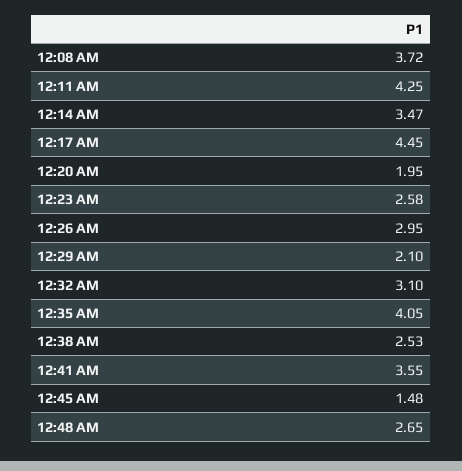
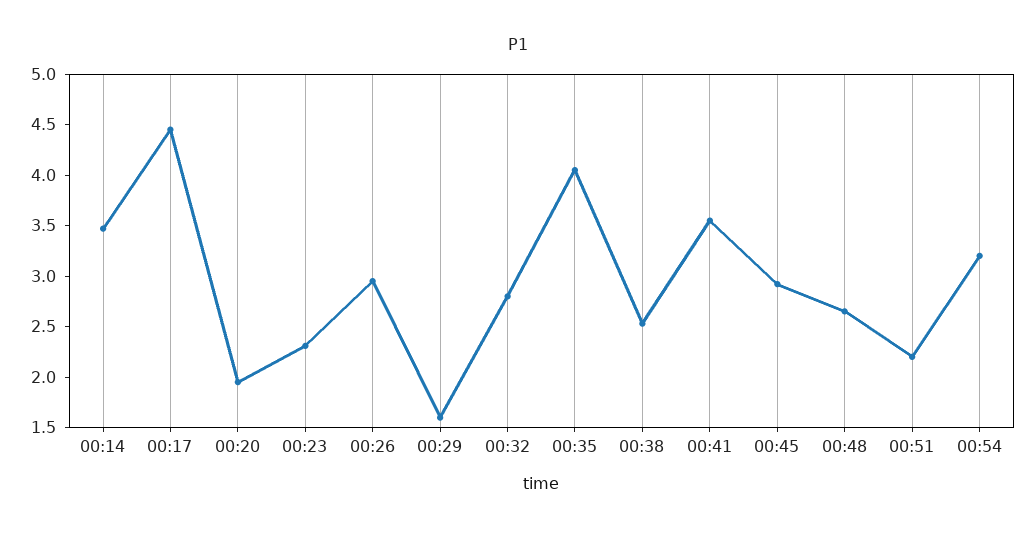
12:08 AM: 3.72 -> none
12:11 AM: 4.25 -> none
12:23 AM: 2.58 -> 2.3
12:29 AM: 2.1 -> 1.6
12:32 AM: 3.1 -> 2.8
12:45 AM: 1.48 -> 2.9
00:51: none -> 2.2
00:54: none -> 3.2

